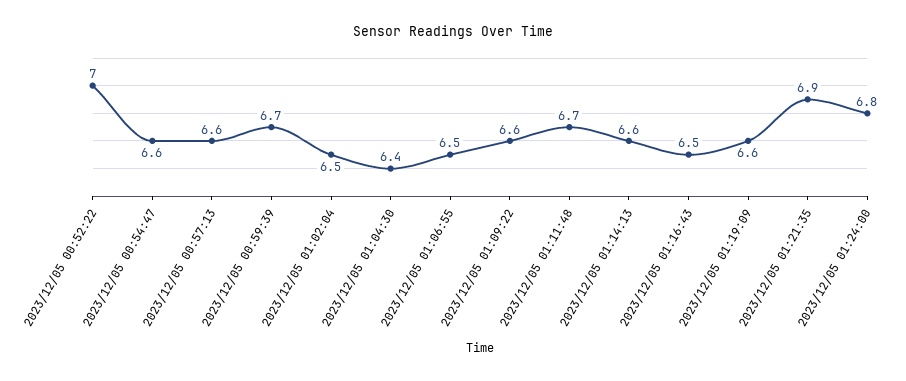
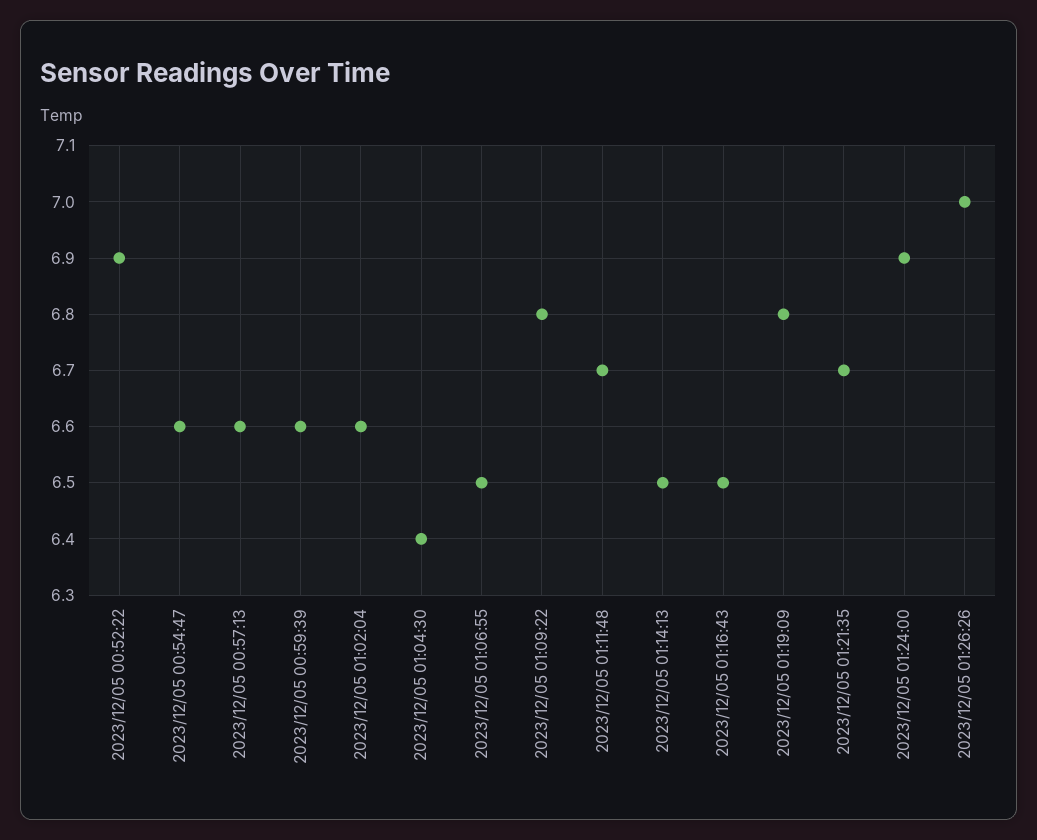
2023/12/05 00:52:22: 7 -> 6.9
2023/12/05 00:59:39: 6.7 -> 6.6
2023/12/05 01:02:04: 6.5 -> 6.6
2023/12/05 01:09:22: 6.6 -> 6.8
2023/12/05 01:14:13: 6.6 -> 6.5
2023/12/05 01:19:09: 6.6 -> 6.8
2023/12/05 01:21:35: 6.9 -> 6.7
2023/12/05 01:24:00: 6.8 -> 6.9
2023/12/05 01:26:26: none -> 7

